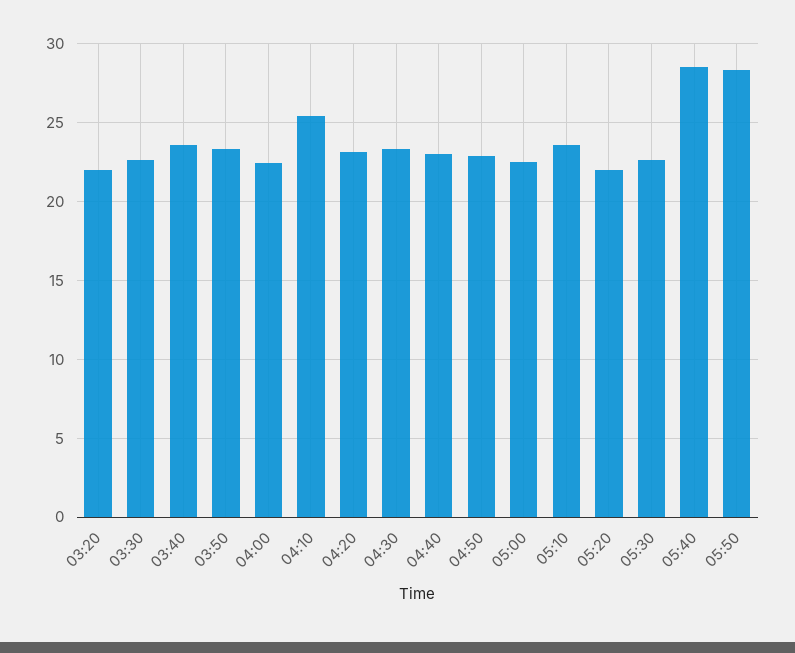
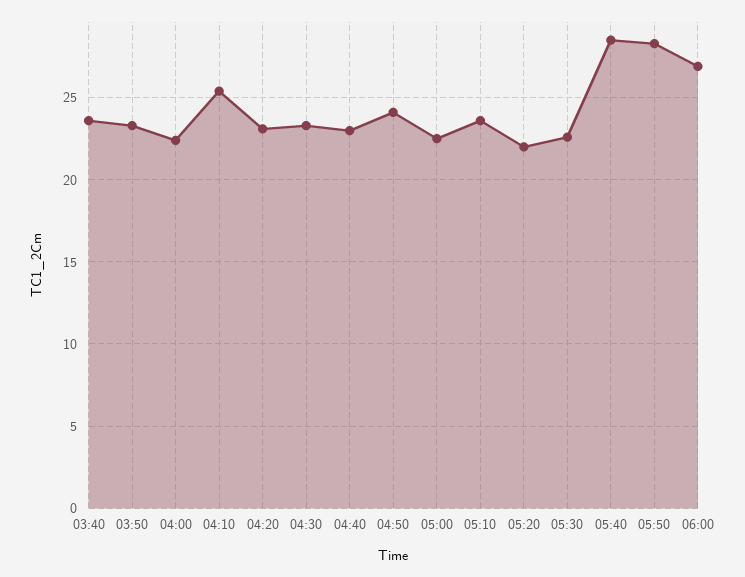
03:20: 22 -> none
03:30: 22.5 -> none
04:50: 23 -> 24
06:00: none -> 27

